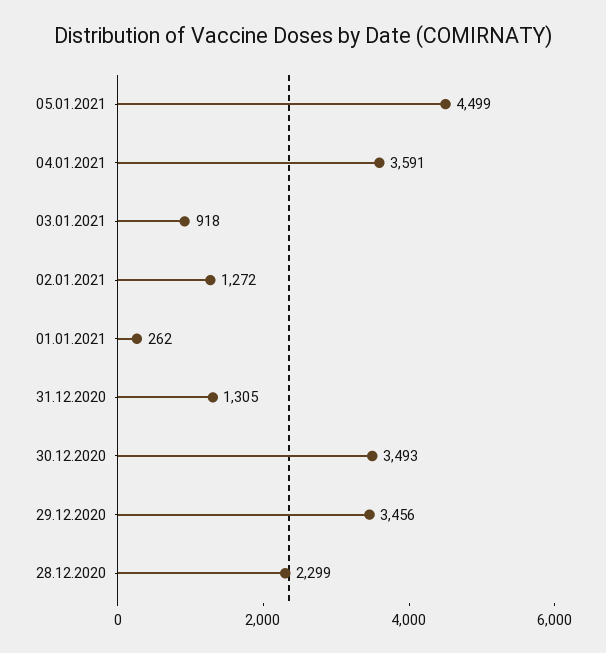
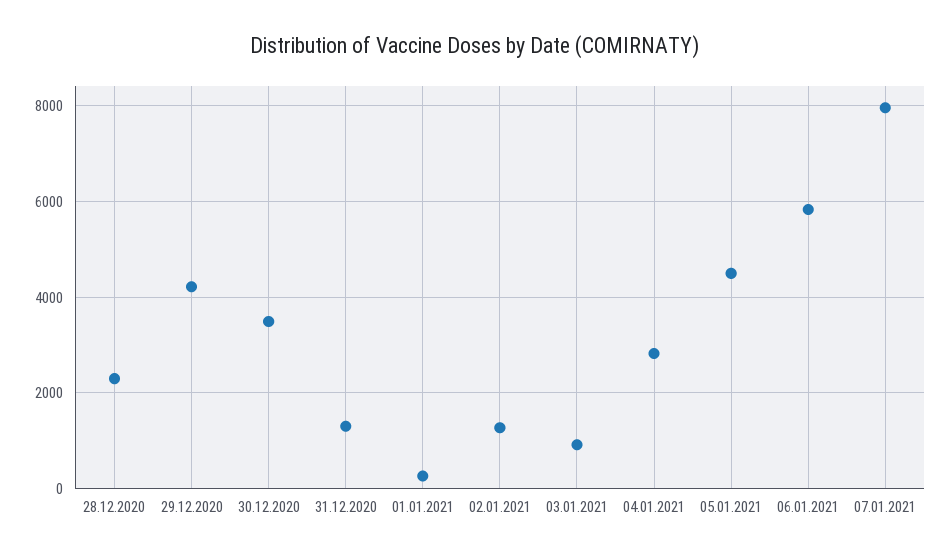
04.01.2021: 3591 -> 2800
29.12.2020: 3456 -> 4200
06.01.2021: none -> 5800
07.01.2021: none -> 8000

